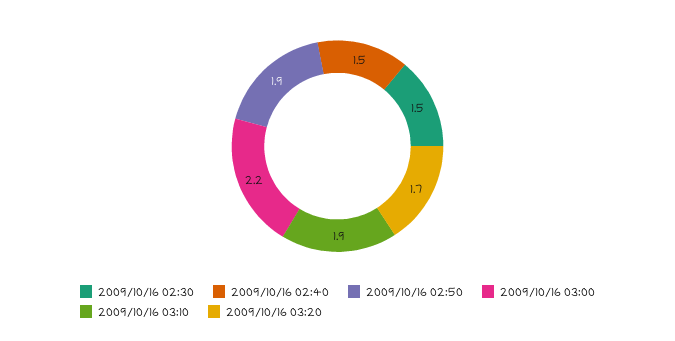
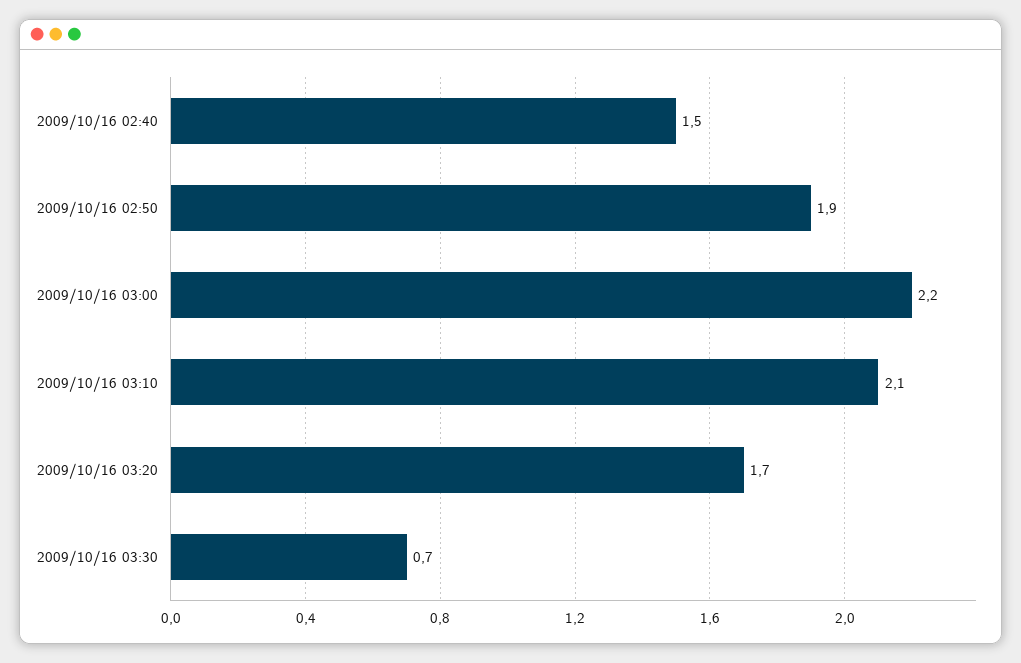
2009/10/16 02:30: 1.5 -> none
2009/10/16 03:10: 1.9 -> 2.1
2009/10/16 03:30: none -> 0.7

